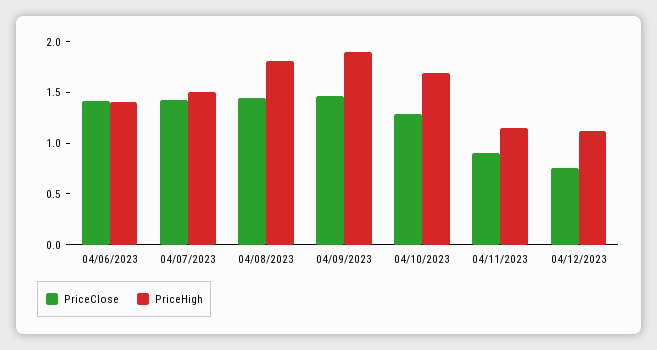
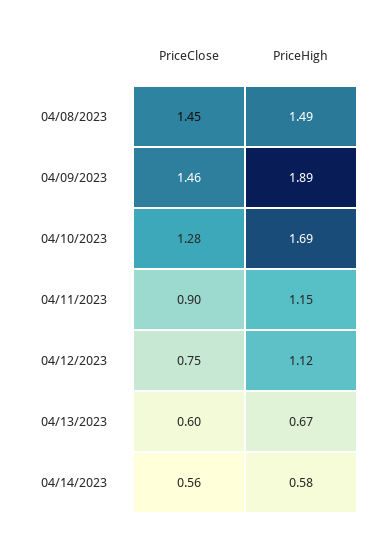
PriceClose, 04/06/2023: 1.4 -> none
PriceHigh, 04/06/2023: 1.4 -> none
PriceClose, 04/07/2023: 1.4 -> none
PriceHigh, 04/07/2023: 1.5 -> none
PriceHigh, 04/08/2023: 1.8 -> 1.49
PriceClose, 04/13/2023: none -> 0.6
PriceHigh, 04/13/2023: none -> 0.67
PriceClose, 04/14/2023: none -> 0.56
PriceHigh, 04/14/2023: none -> 0.58

